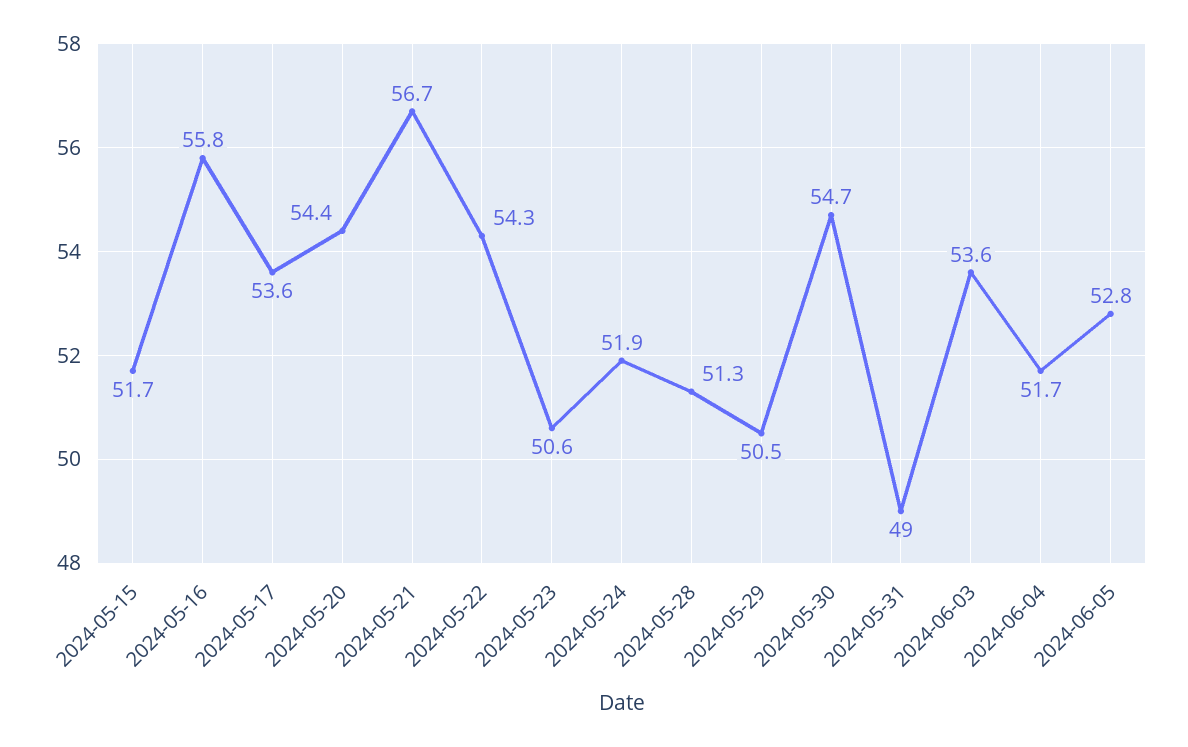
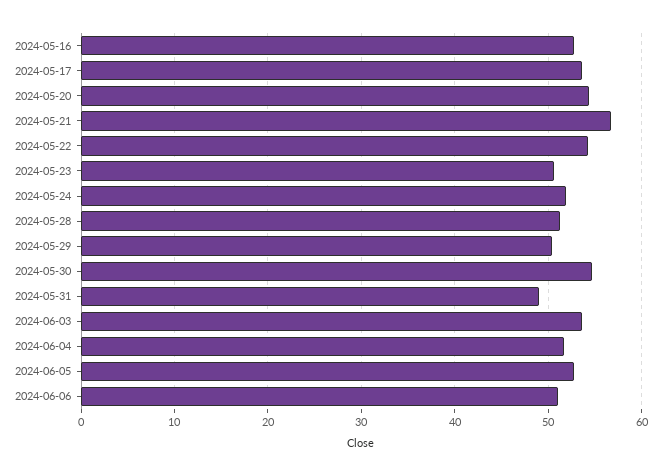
2024-05-15: 51.7 -> none
2024-05-16: 55.8 -> 53
2024-06-06: none -> 51

